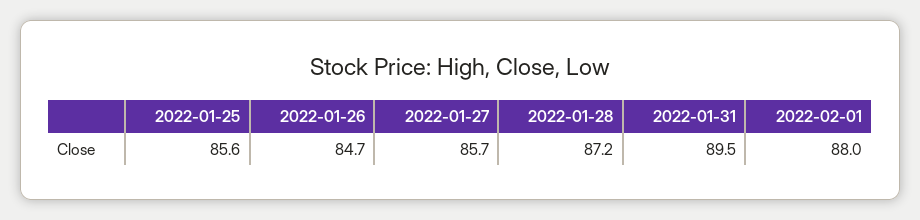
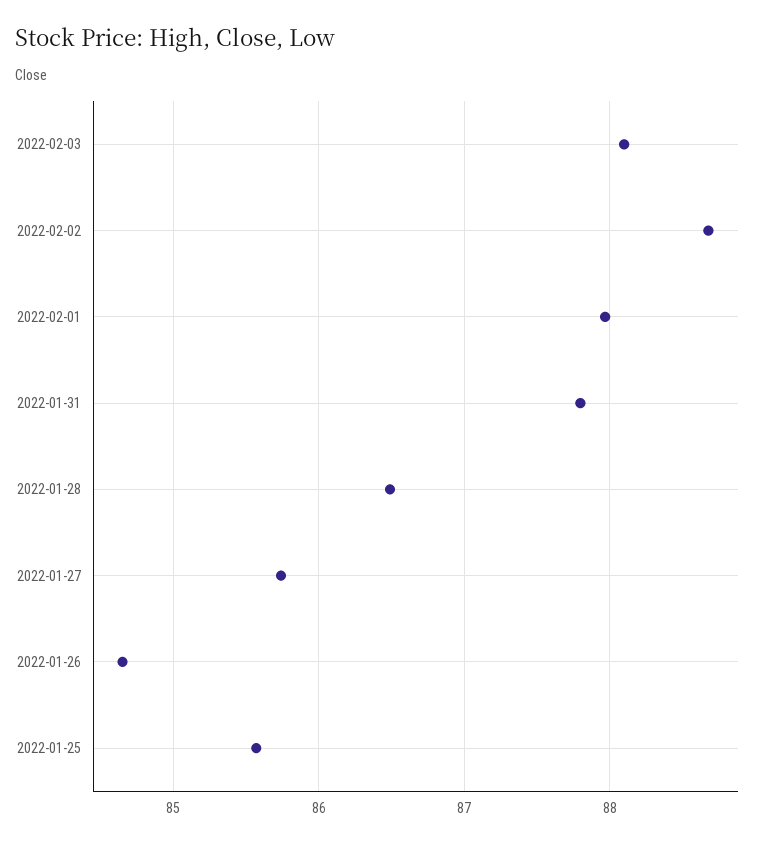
2022-01-28: 87.2 -> 86.5
2022-01-31: 89.5 -> 87.8
2022-02-03: none -> 88.1
2022-02-02: none -> 88.7

